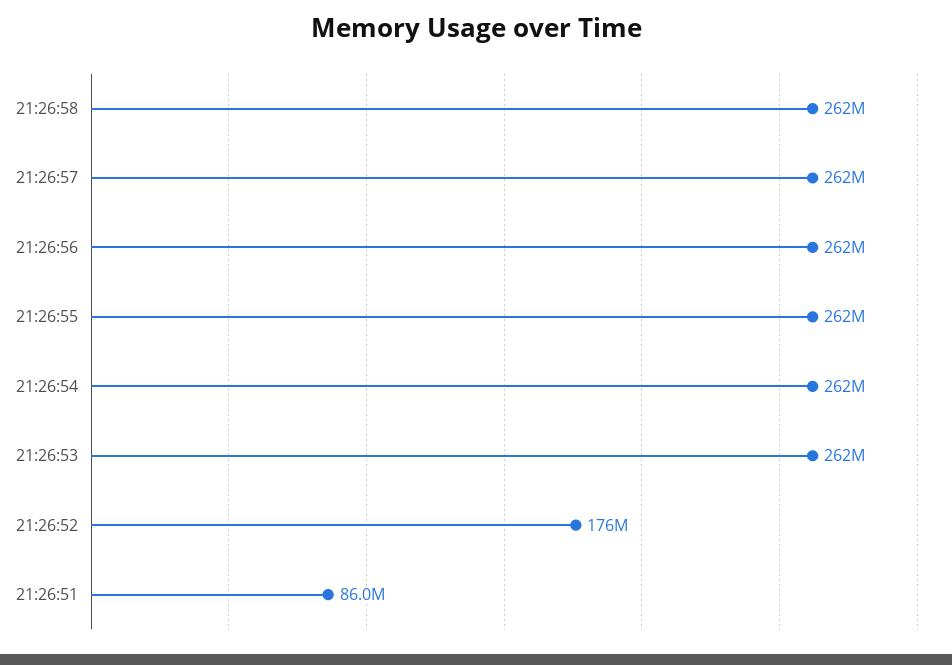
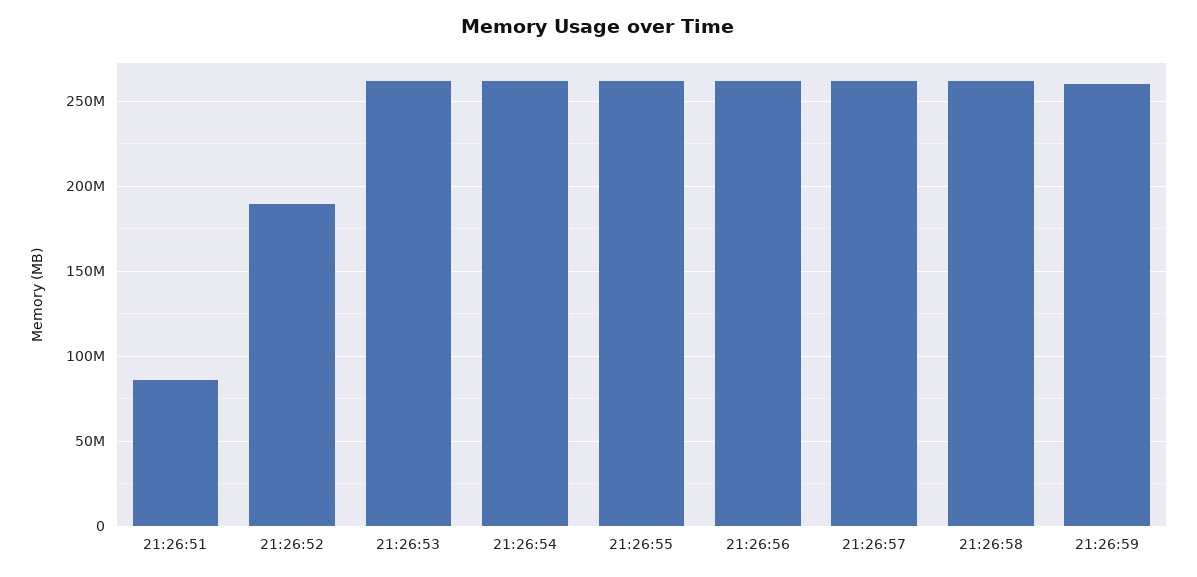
21:26:52: 176000000 -> 190000000
21:26:59: none -> 260000000

